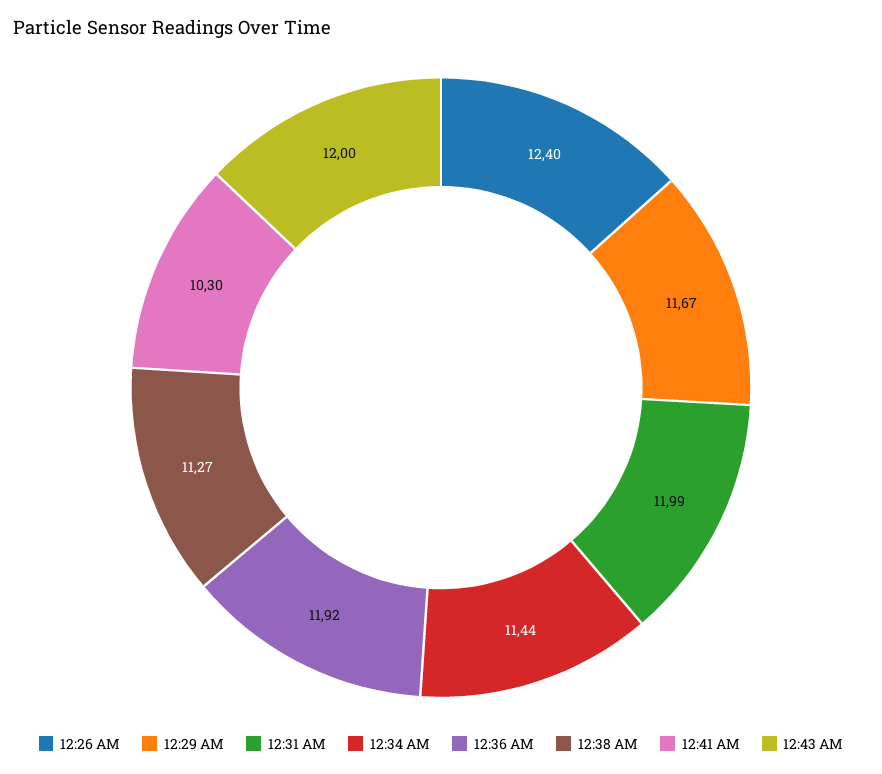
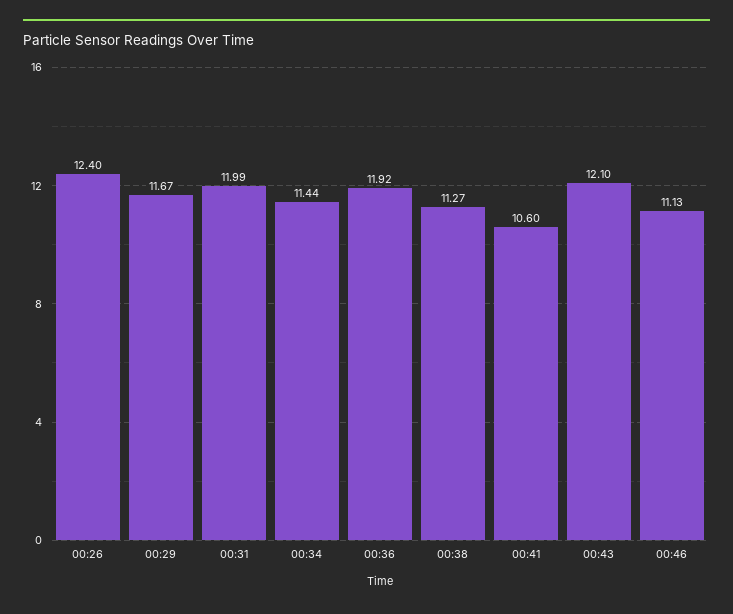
12:41 AM: 10.3 -> 10.6
12:43 AM: 12 -> 12.1
00:46: none -> 11.13

